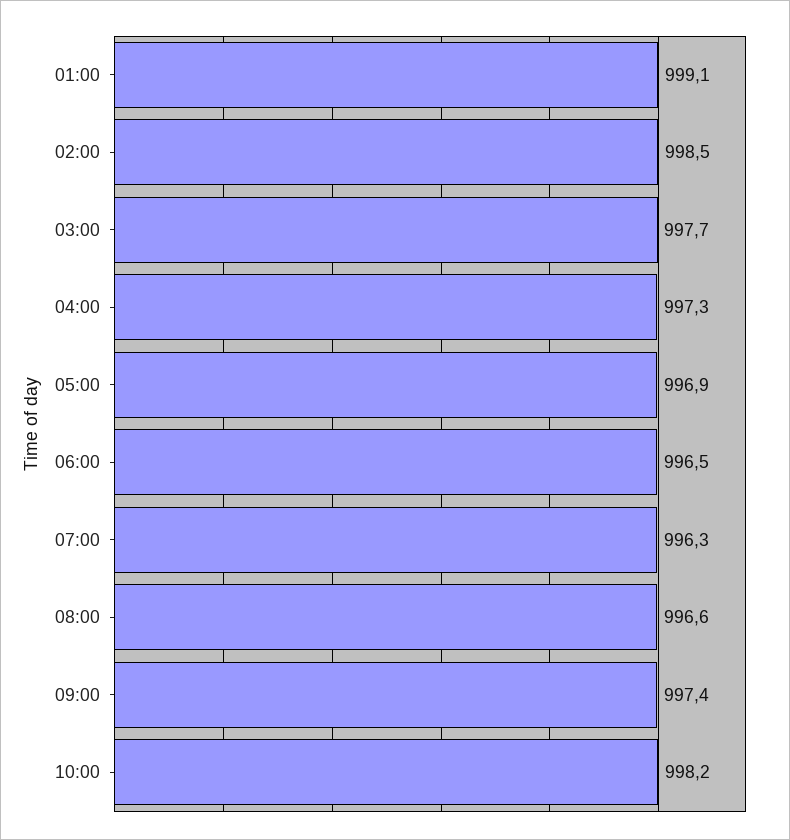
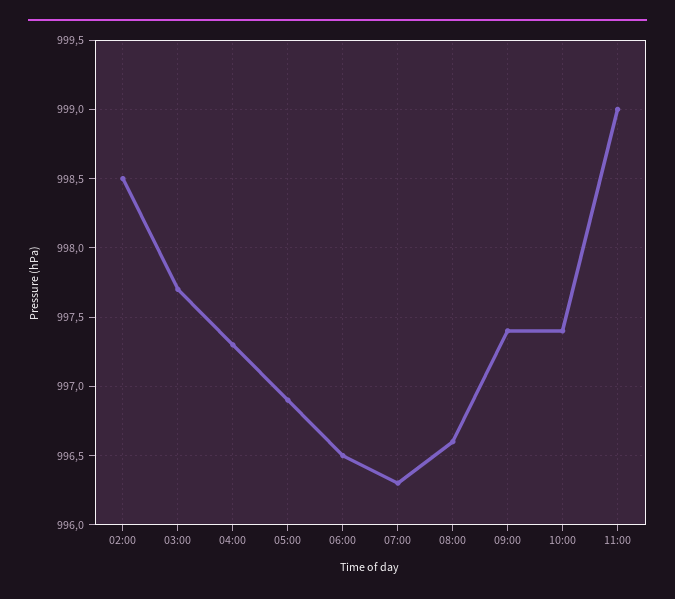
01:00: 999.1 -> none
10:00: 998.2 -> 997.4
11:00: none -> 999

